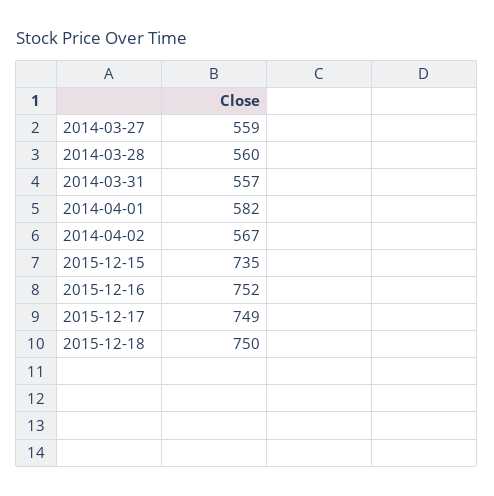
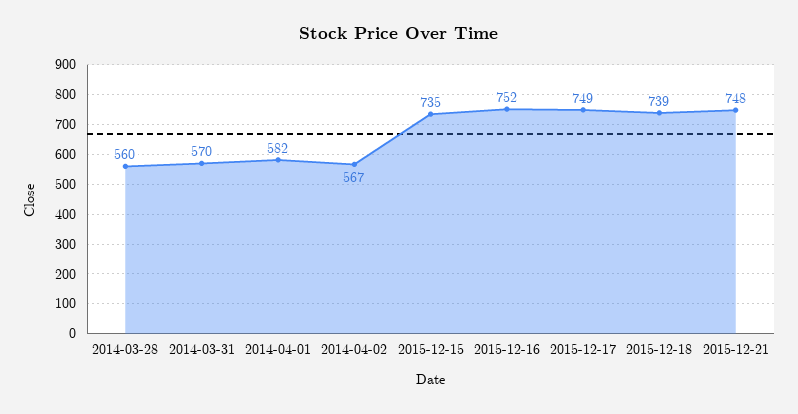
2014-03-27: 559 -> none
2014-03-31: 557 -> 570
2015-12-18: 750 -> 739
2015-12-21: none -> 748

